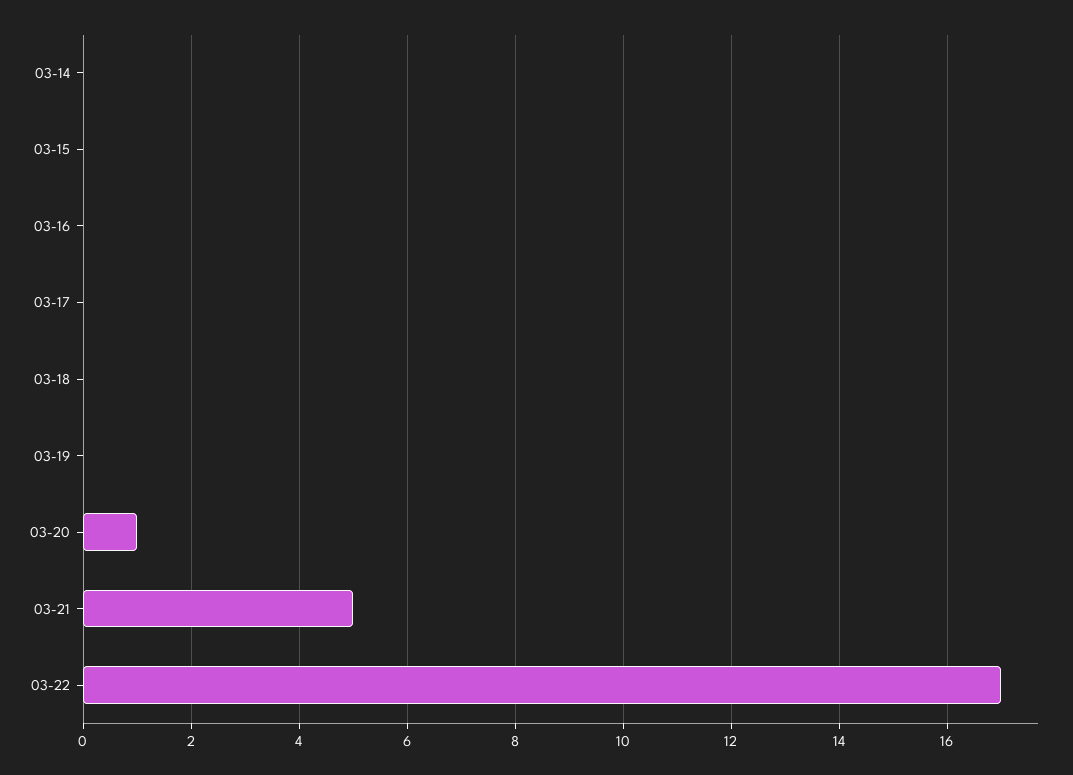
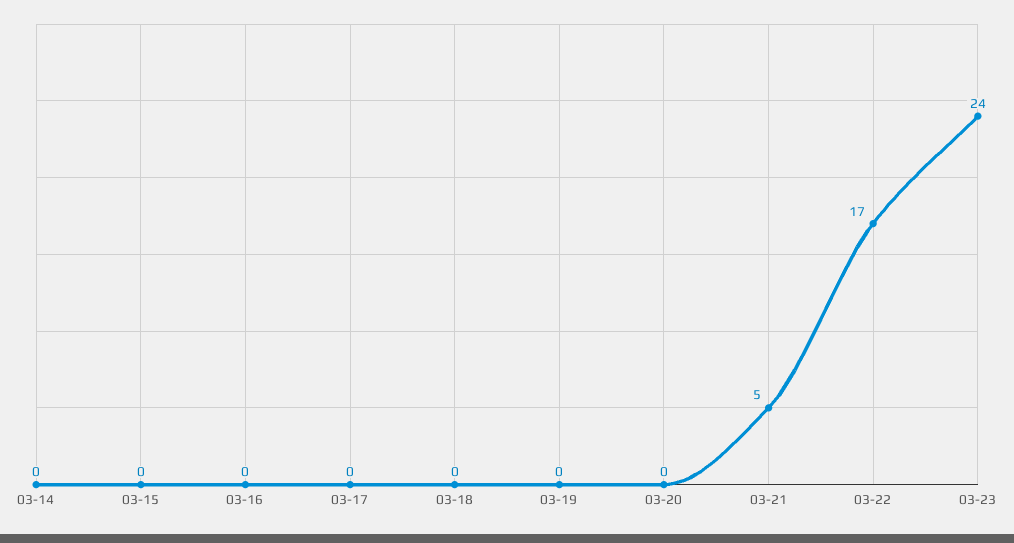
03-20: 1 -> 0
03-23: none -> 24

